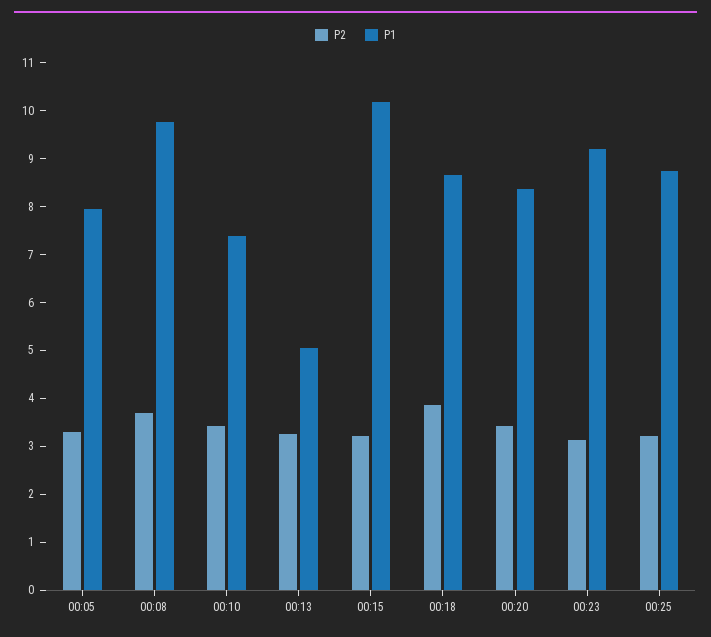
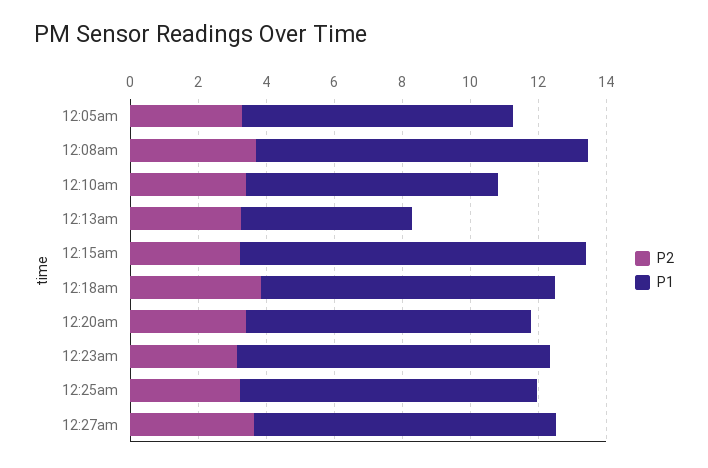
P2, 12:27am: none -> 3.5
P1, 12:27am: none -> 9

